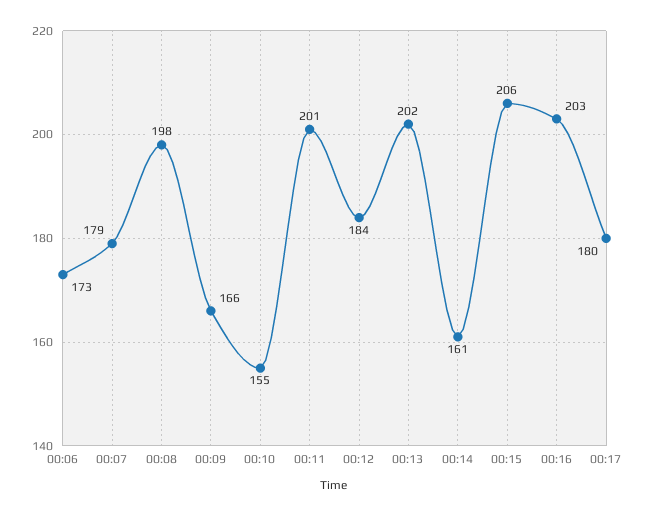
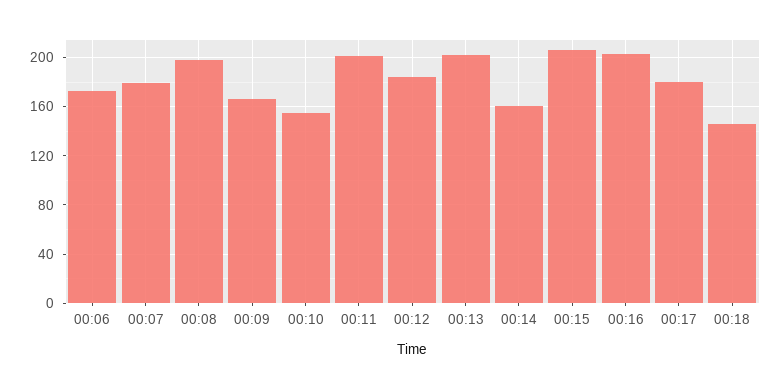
00:18: none -> 145

